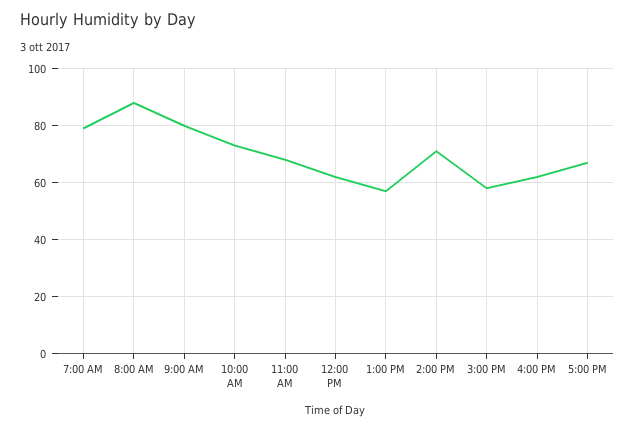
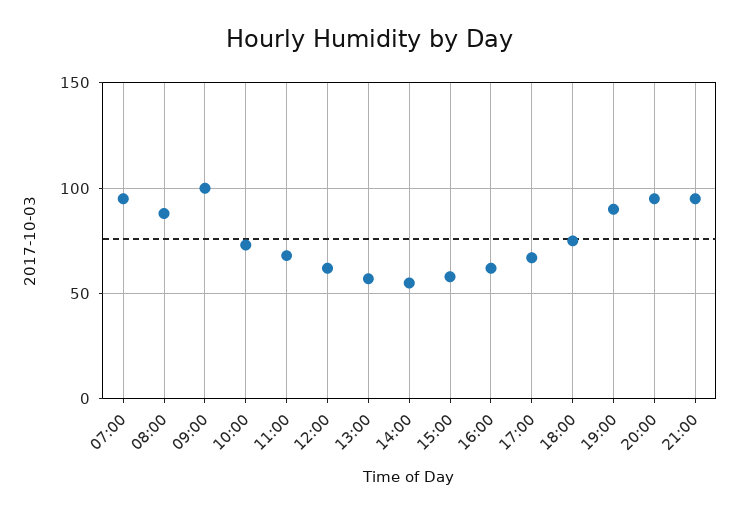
7:00 AM: 80 -> 95
9:00 AM: 80 -> 100
2:00 PM: 70 -> 55
18:00: none -> 75
19:00: none -> 90
20:00: none -> 95
21:00: none -> 95

